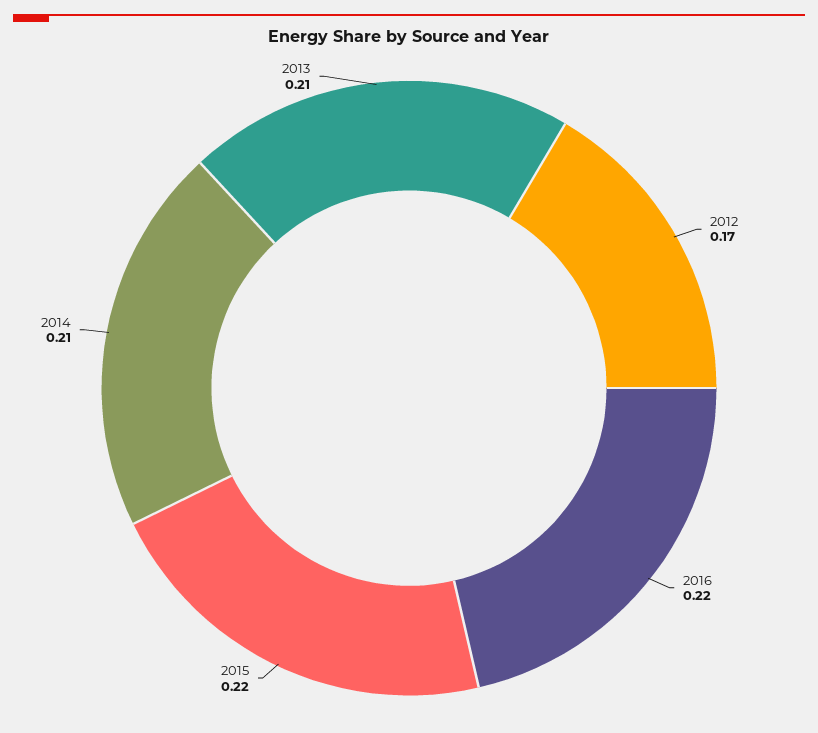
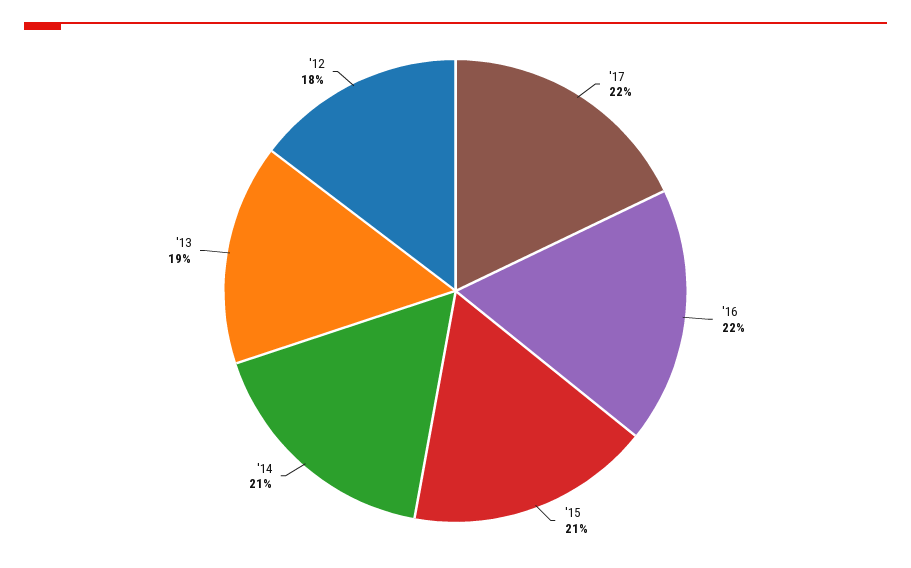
2012: 0.17 -> 0.18
2015: 0.22 -> 0.21
2013: 0.21 -> 0.19
'17: none -> 0.22

